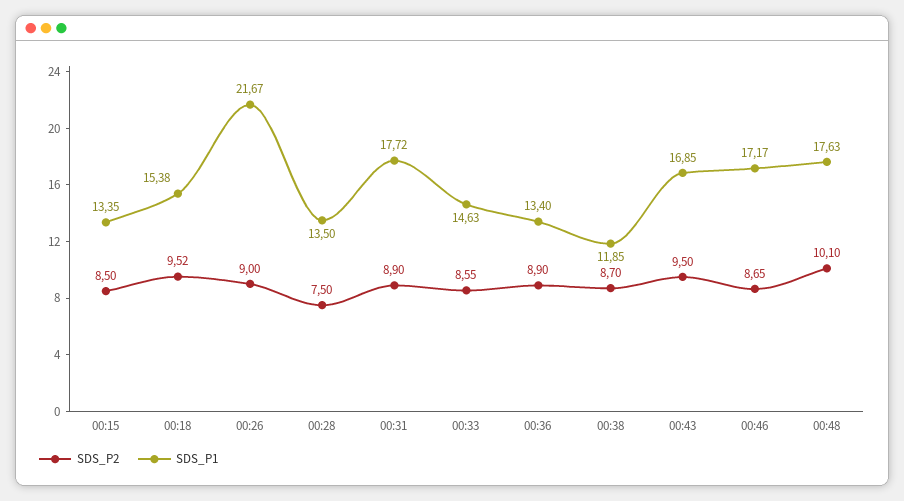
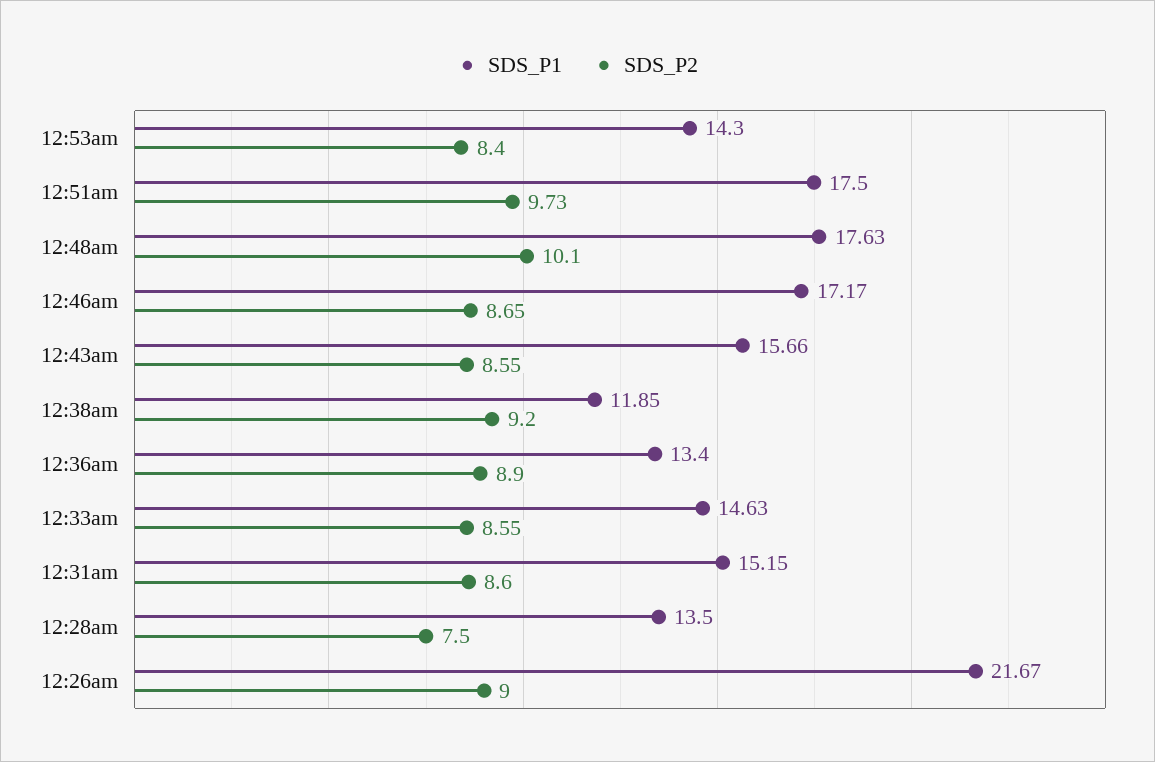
SDS_P2, 00:15: 8.5 -> none
SDS_P1, 00:15: 13.35 -> none
SDS_P2, 00:18: 9.52 -> none
SDS_P1, 00:18: 15.38 -> none
SDS_P2, 00:31: 8.9 -> 8.6
SDS_P1, 00:31: 17.72 -> 15.15
SDS_P2, 00:38: 8.7 -> 9.2
SDS_P2, 00:43: 9.5 -> 8.55
SDS_P1, 00:43: 16.85 -> 15.66
SDS_P1, 12:53am: none -> 14.3
SDS_P2, 12:53am: none -> 8.4
SDS_P1, 12:51am: none -> 17.5
SDS_P2, 12:51am: none -> 9.73

